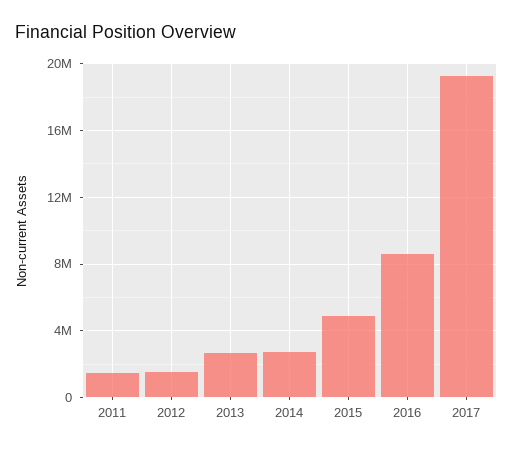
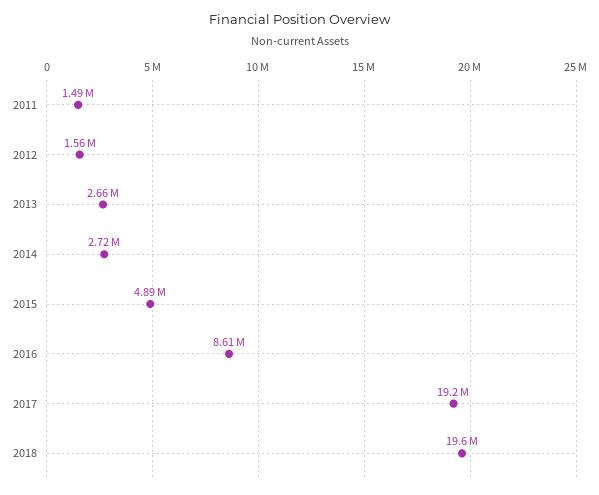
2018: none -> 19600000

